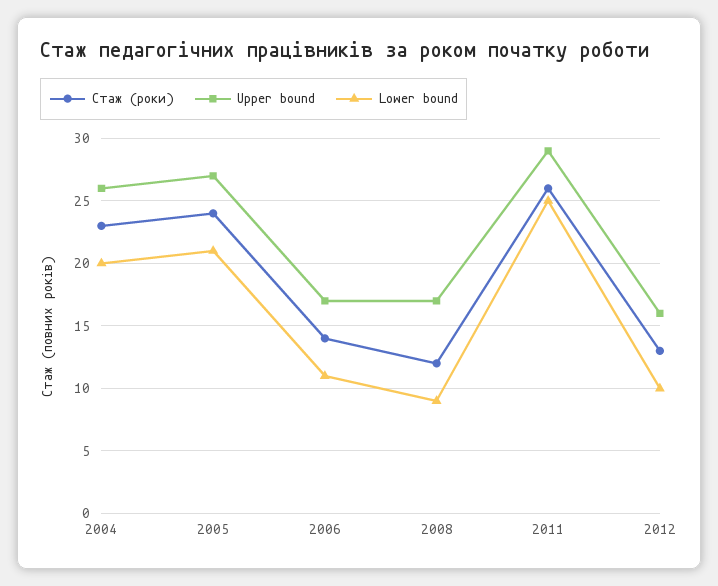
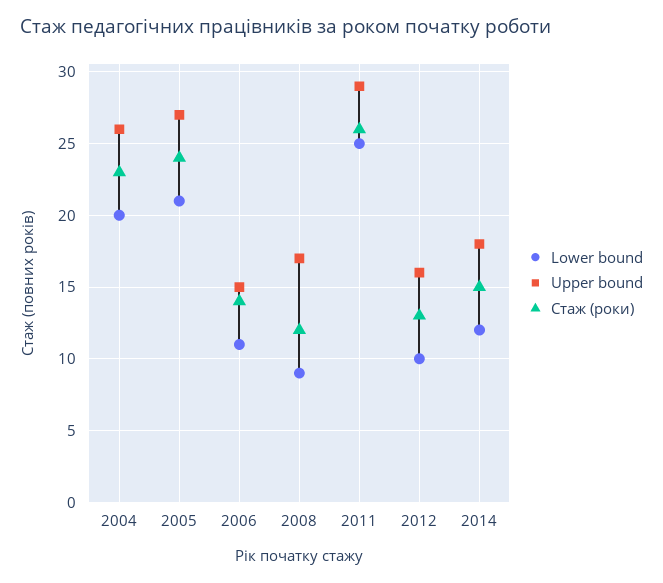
Upper bound, 2006: 17 -> 15
Lower bound, 2014: none -> 12
Upper bound, 2014: none -> 18
Стаж (роки), 2014: none -> 15

